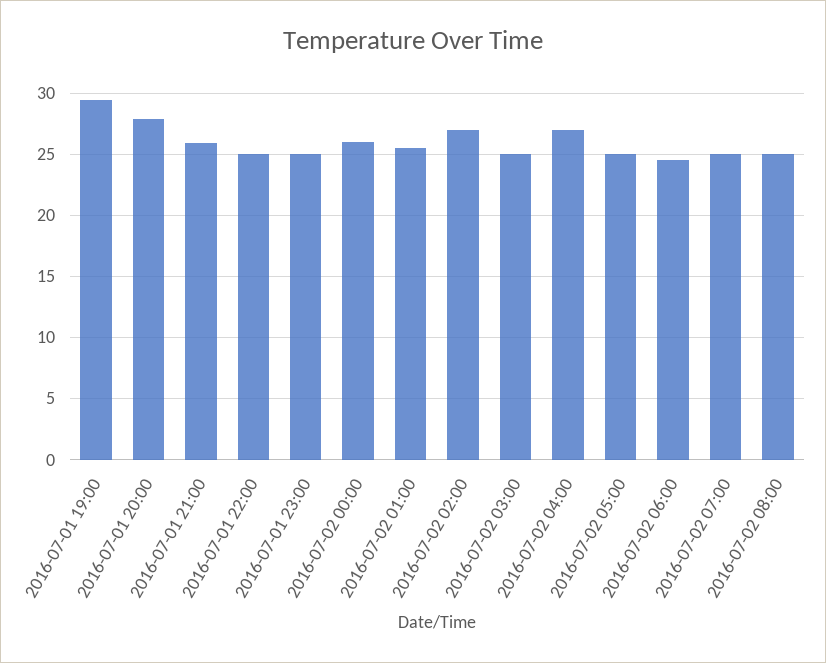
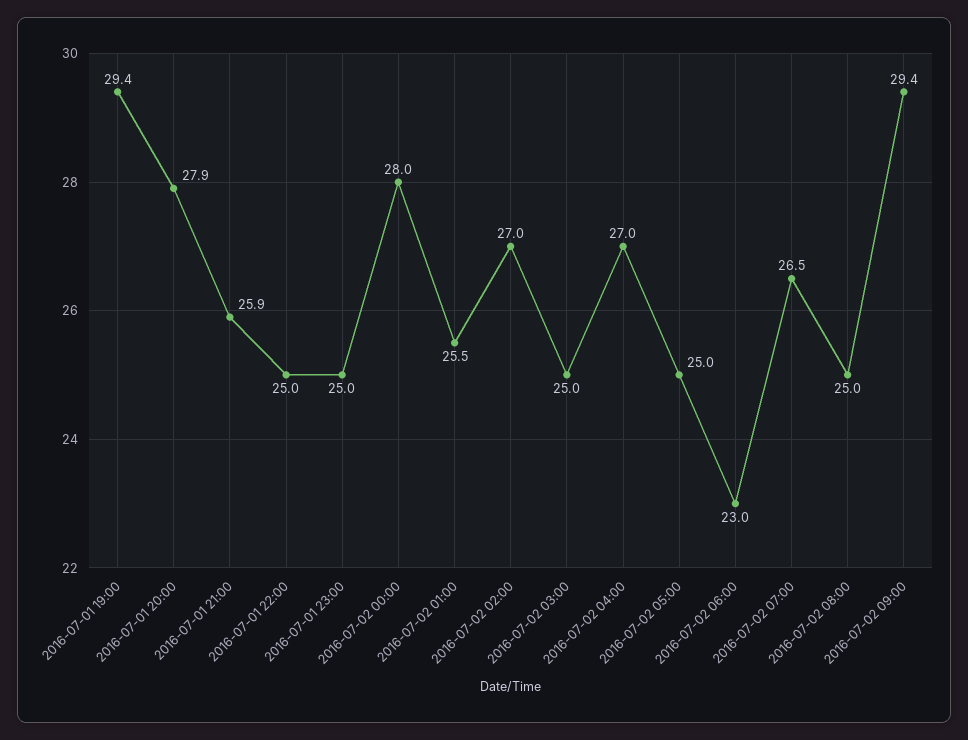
2016-07-02 00:00: 26 -> 28
2016-07-02 06:00: 24.5 -> 23
2016-07-02 07:00: 25 -> 26.5
2016-07-02 09:00: none -> 29.4

